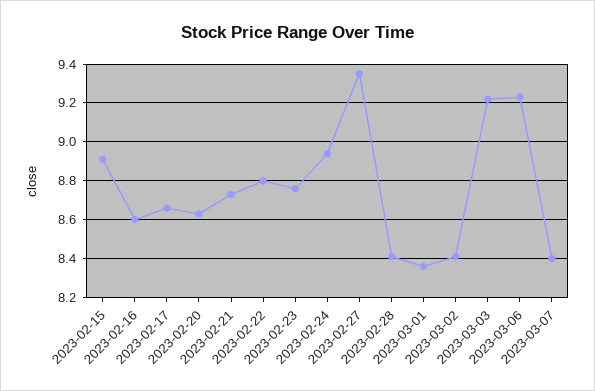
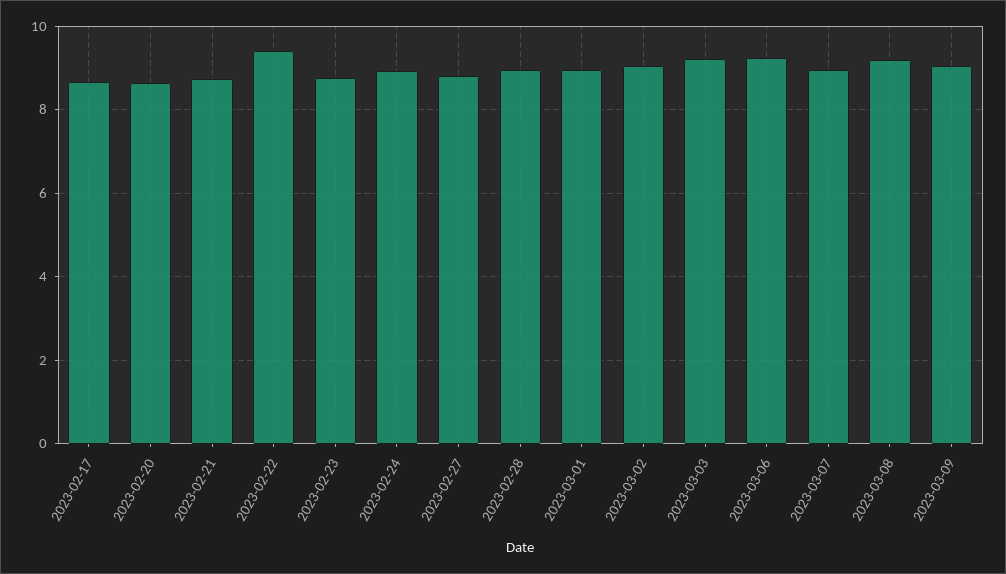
2023-02-15: 8.9 -> none
2023-02-16: 8.6 -> none
2023-02-22: 8.8 -> 9.4
2023-02-27: 9.35 -> 8.8
2023-02-28: 8.4 -> 9
2023-03-01: 8.35 -> 9
2023-03-02: 8.4 -> 9
2023-03-07: 8.4 -> 9
2023-03-08: none -> 9.2
2023-03-09: none -> 9

